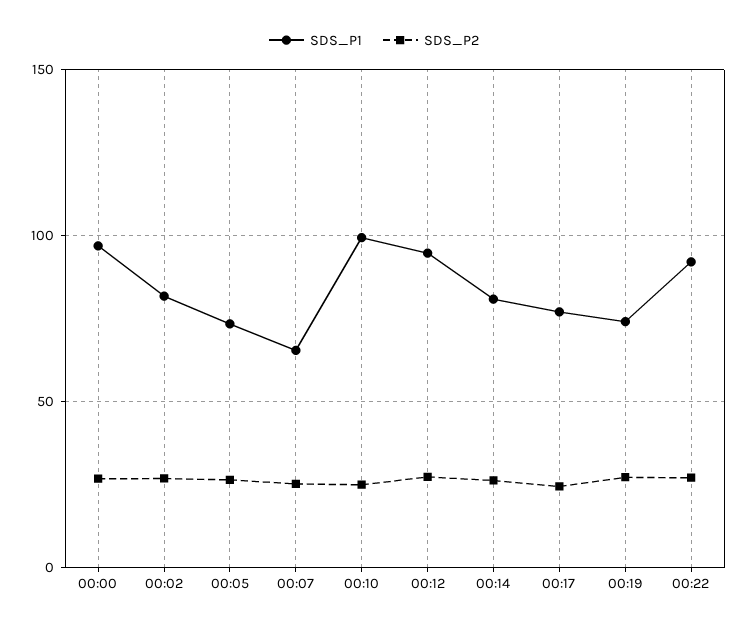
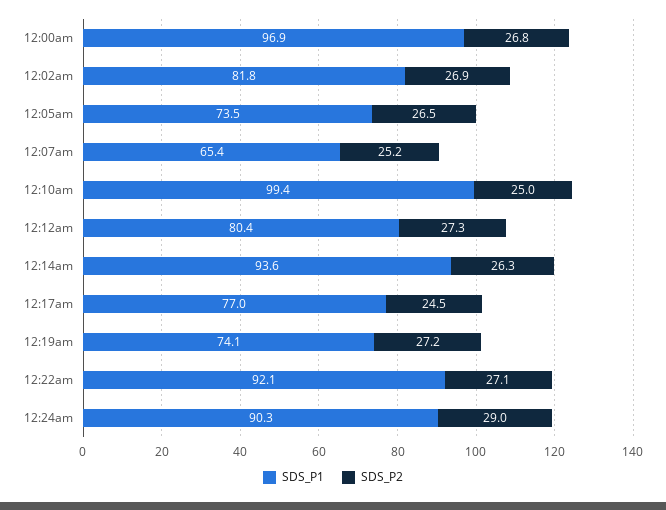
SDS_P1, 00:12: 95 -> 80.4
SDS_P1, 00:14: 80 -> 93.6
SDS_P1, 12:24am: none -> 90.3
SDS_P2, 12:24am: none -> 29

